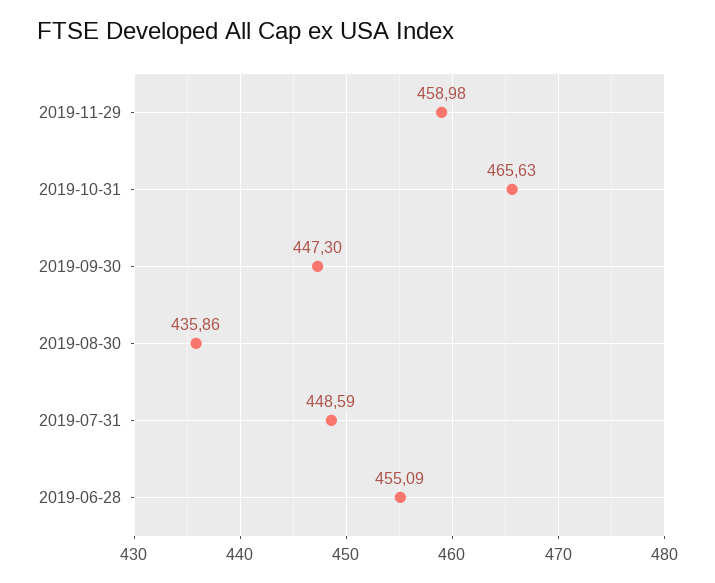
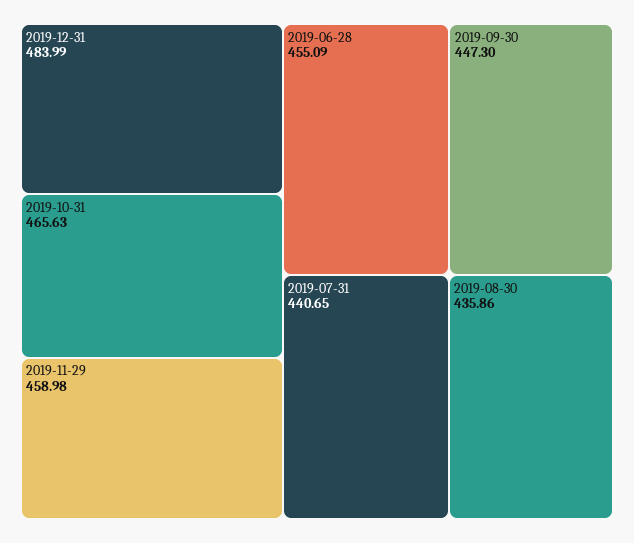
2019-07-31: 448.59 -> 440.65
2019-12-31: none -> 483.99

